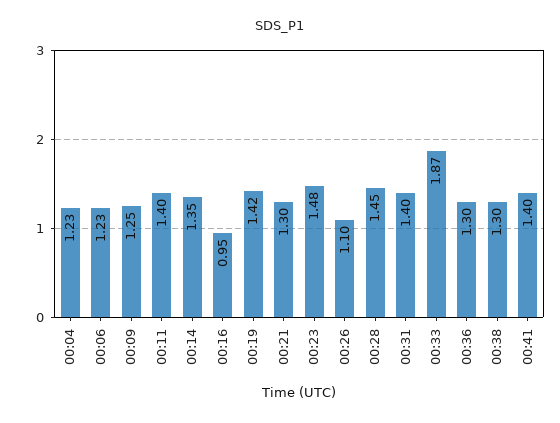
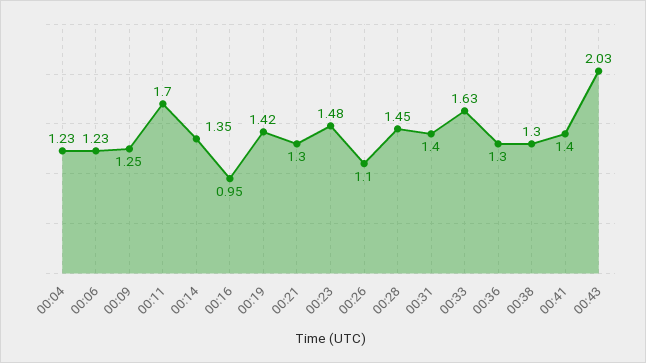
00:11: 1.4 -> 1.7
00:33: 1.87 -> 1.63
00:43: none -> 2.03

